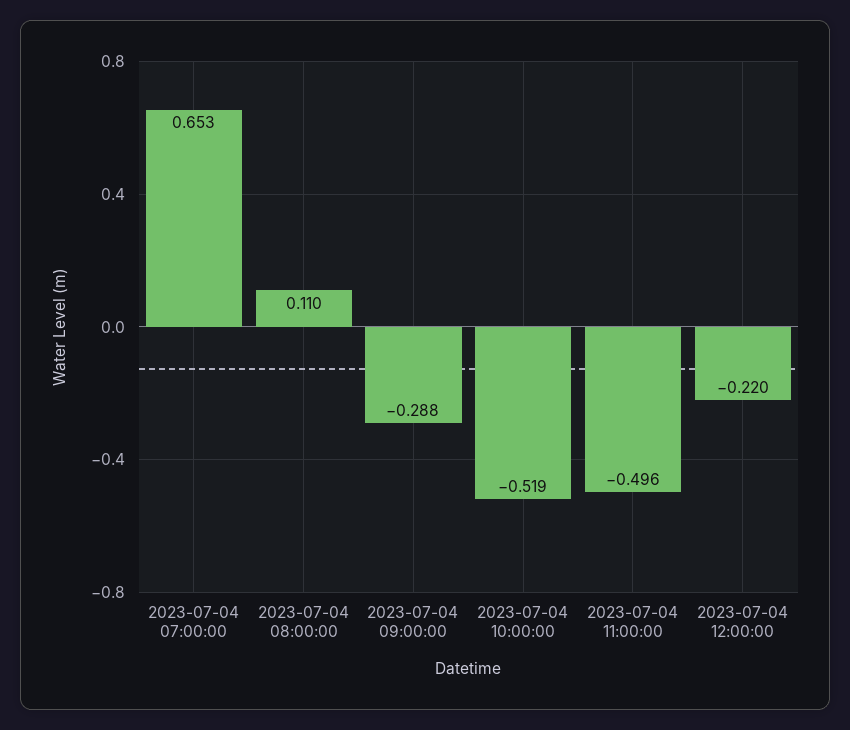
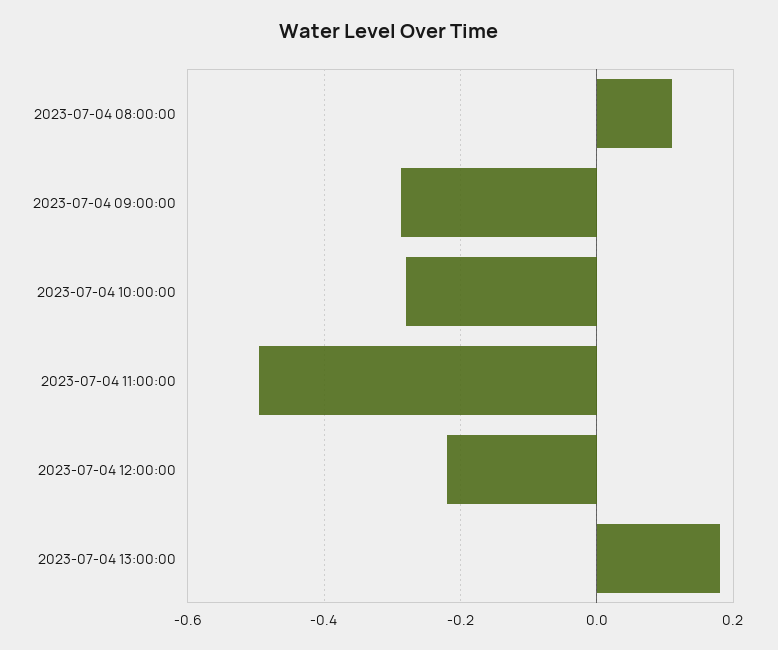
2023-07-04 07:00:00: 0.653 -> none
2023-07-04 10:00:00: -0.519 -> -0.28
2023-07-04 13:00:00: none -> 0.18

